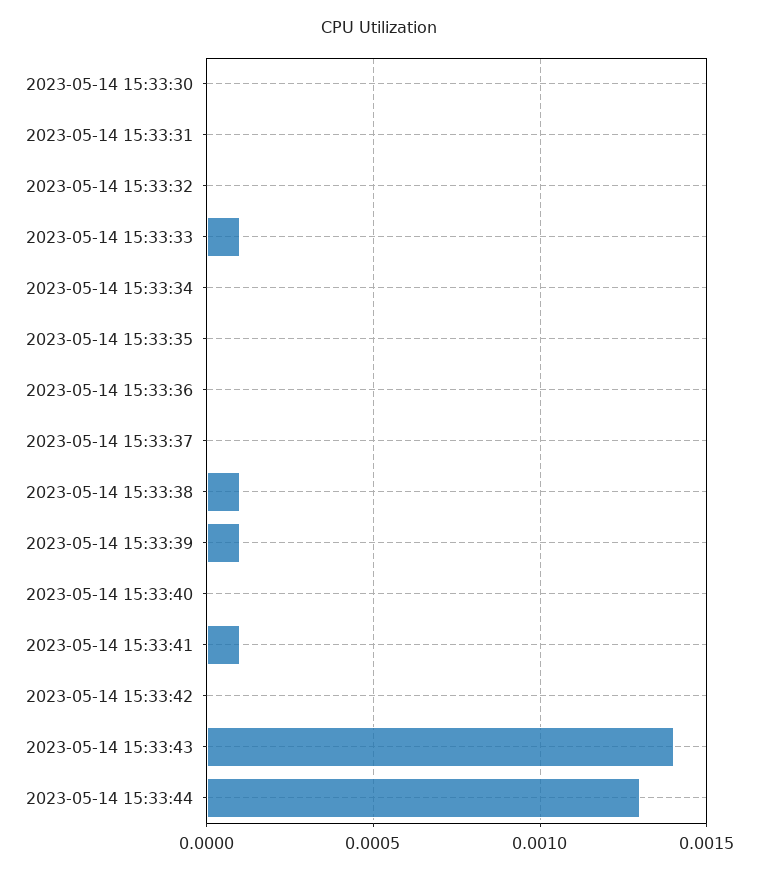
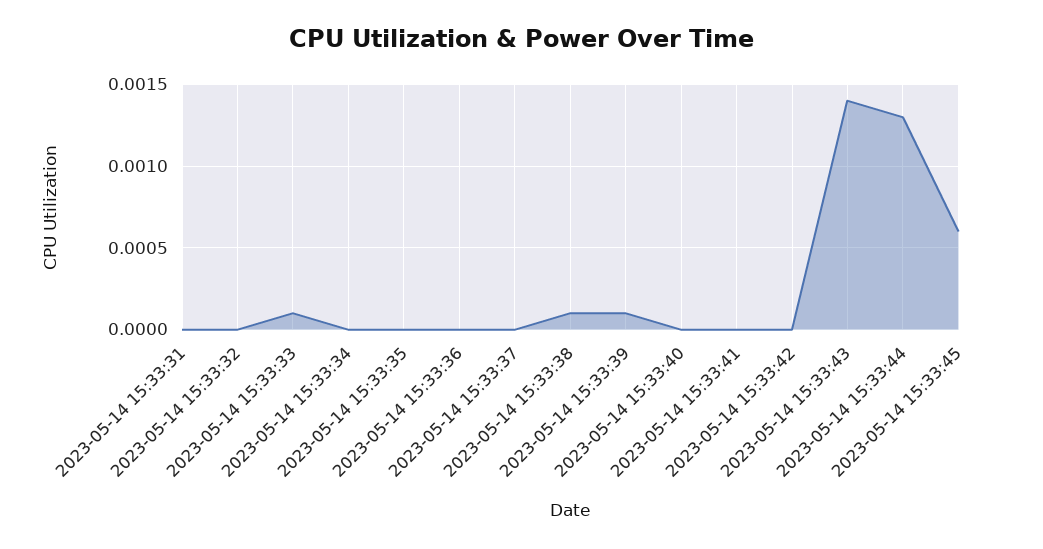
2023-05-14 15:33:30: 0 -> none
2023-05-14 15:33:41: 0.0001 -> 0
2023-05-14 15:33:45: none -> 0.0006

